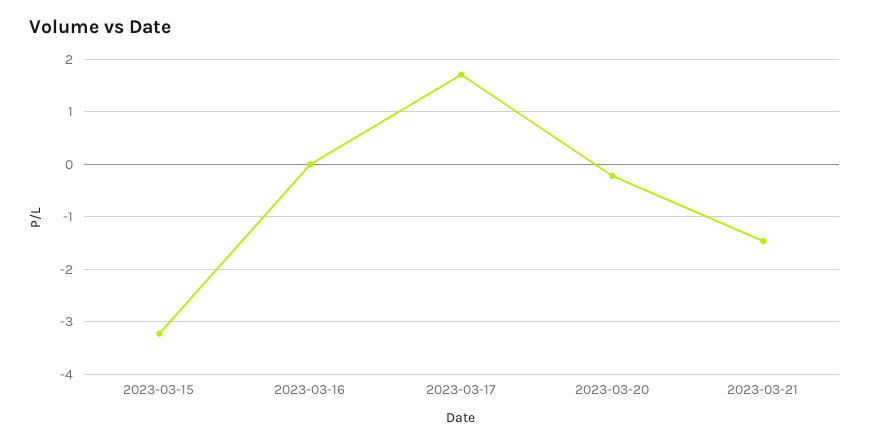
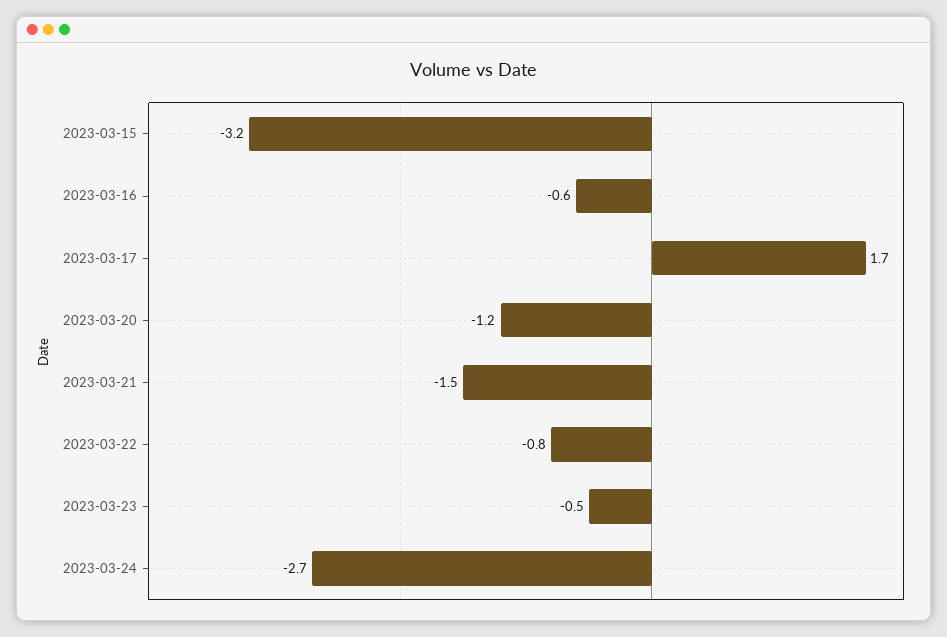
2023-03-16: 0 -> -0.6
2023-03-20: -0.2 -> -1.2
2023-03-22: none -> -0.8
2023-03-23: none -> -0.5
2023-03-24: none -> -2.7

